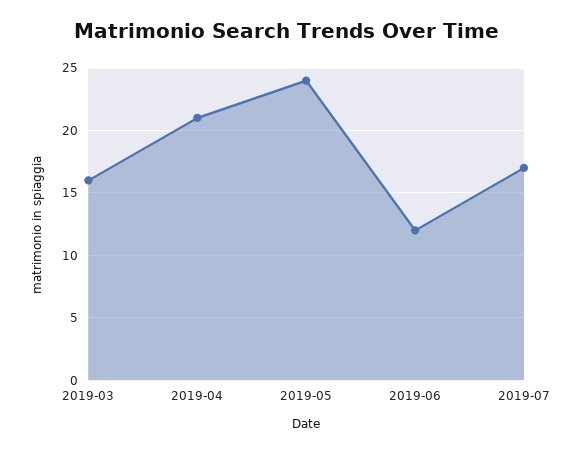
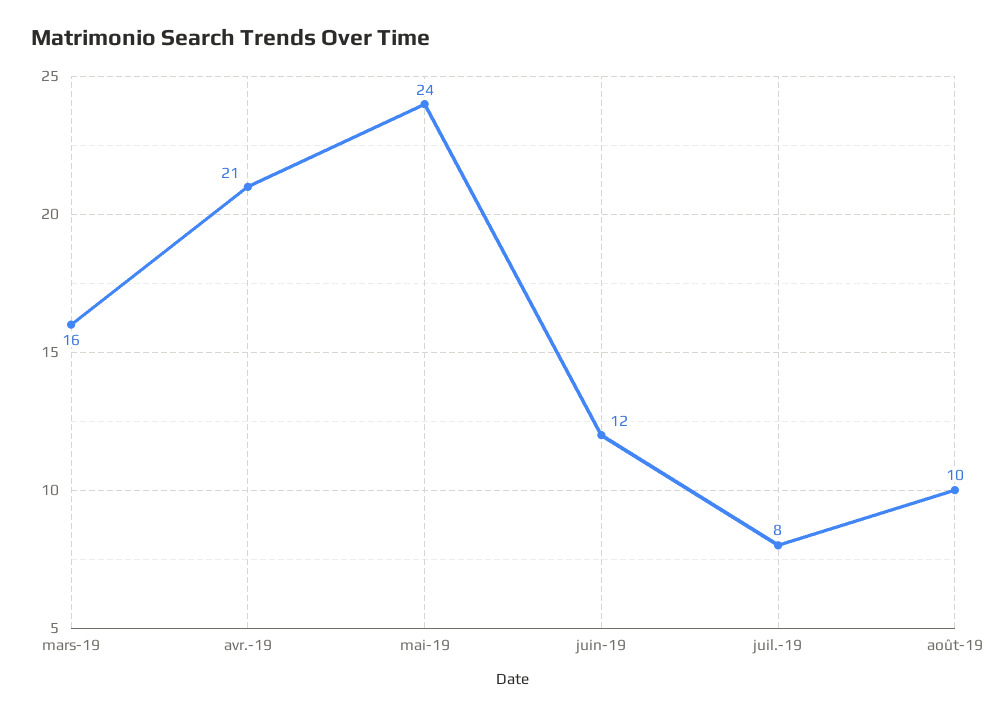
2019-07: 17 -> 8
août-19: none -> 10

